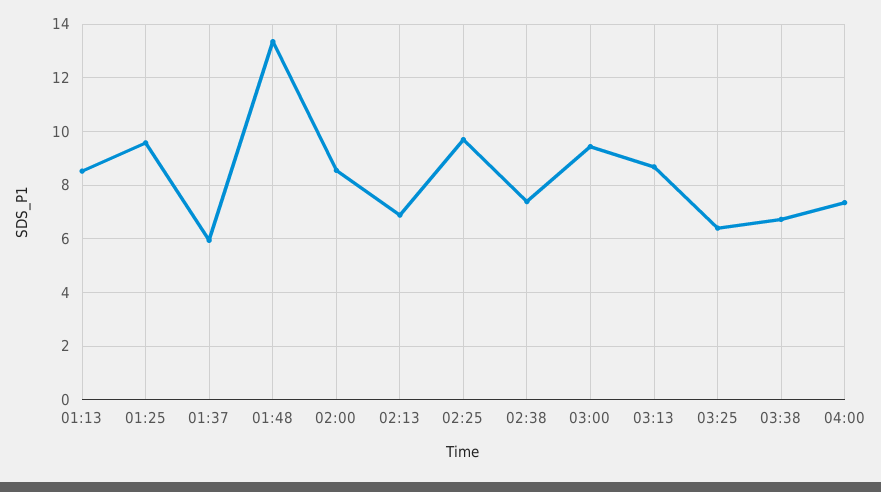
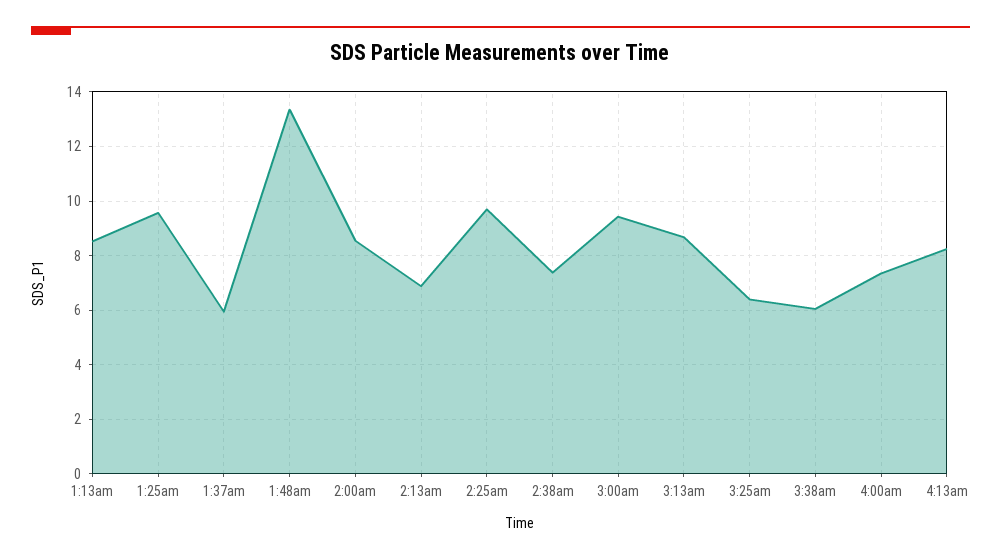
03:38: 6.75 -> 6
4:13am: none -> 8.25

